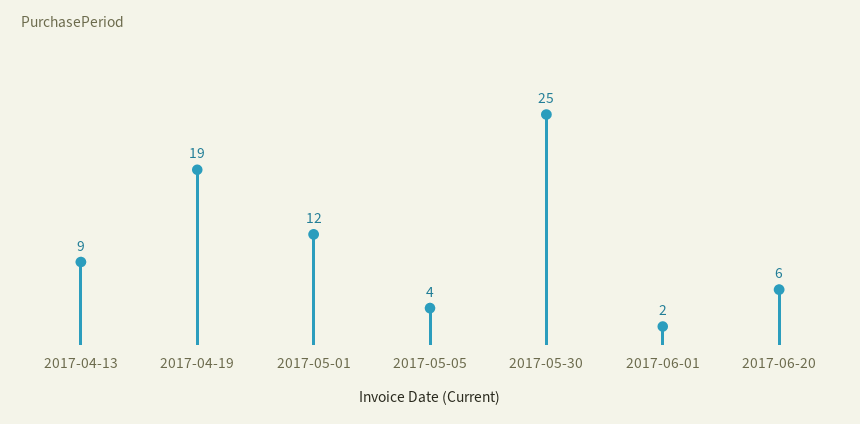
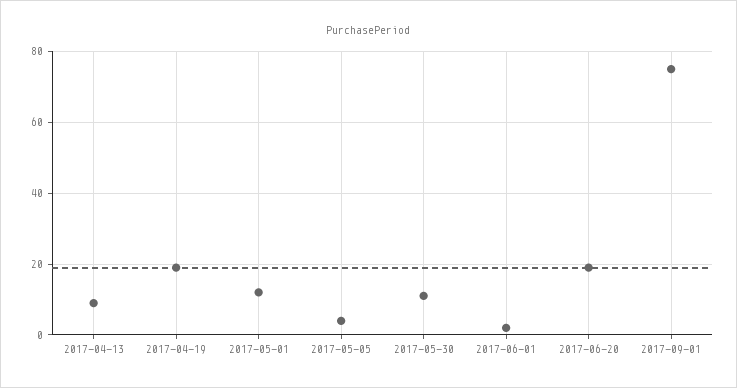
2017-05-30: 25 -> 10
2017-06-20: 6 -> 20
2017-09-01: none -> 75

